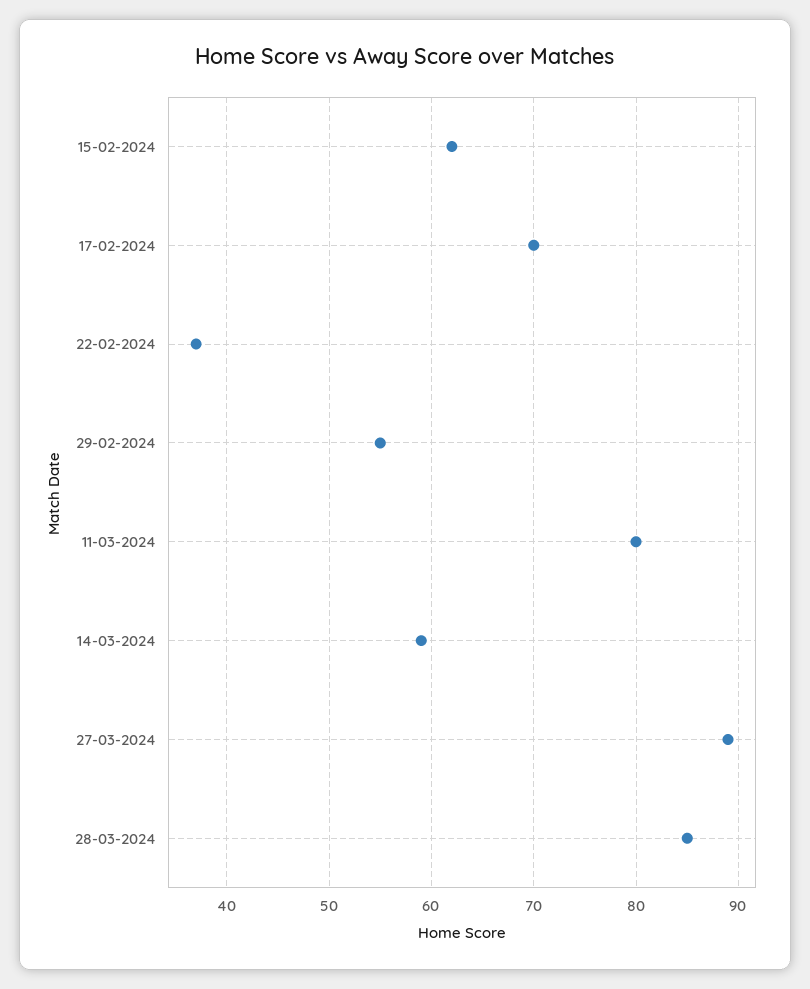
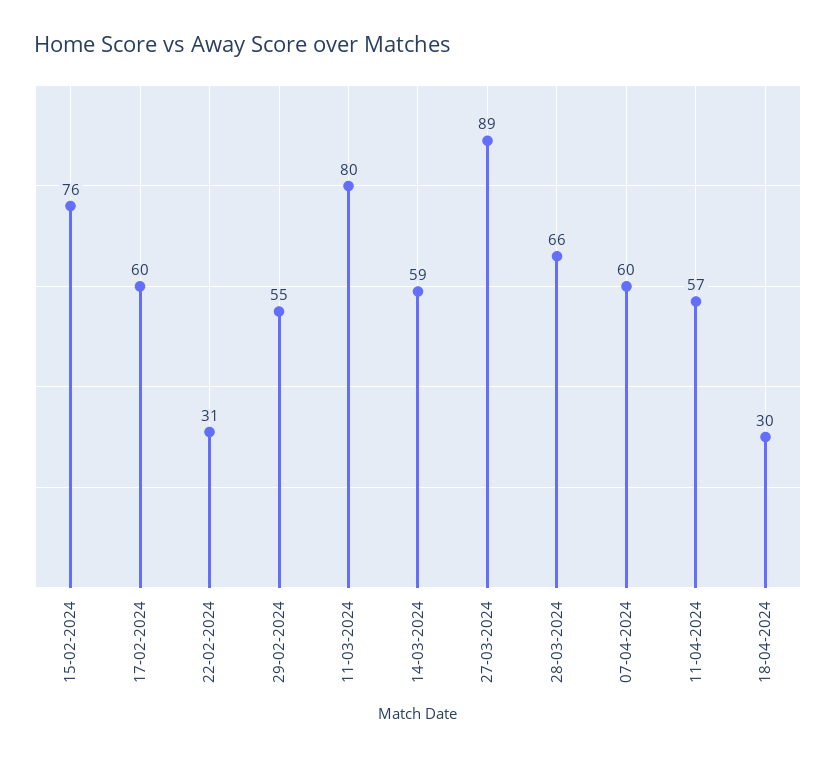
15-02-2024: 62 -> 76
17-02-2024: 70 -> 60
22-02-2024: 37 -> 31
28-03-2024: 85 -> 66
07-04-2024: none -> 60
11-04-2024: none -> 57
18-04-2024: none -> 30

